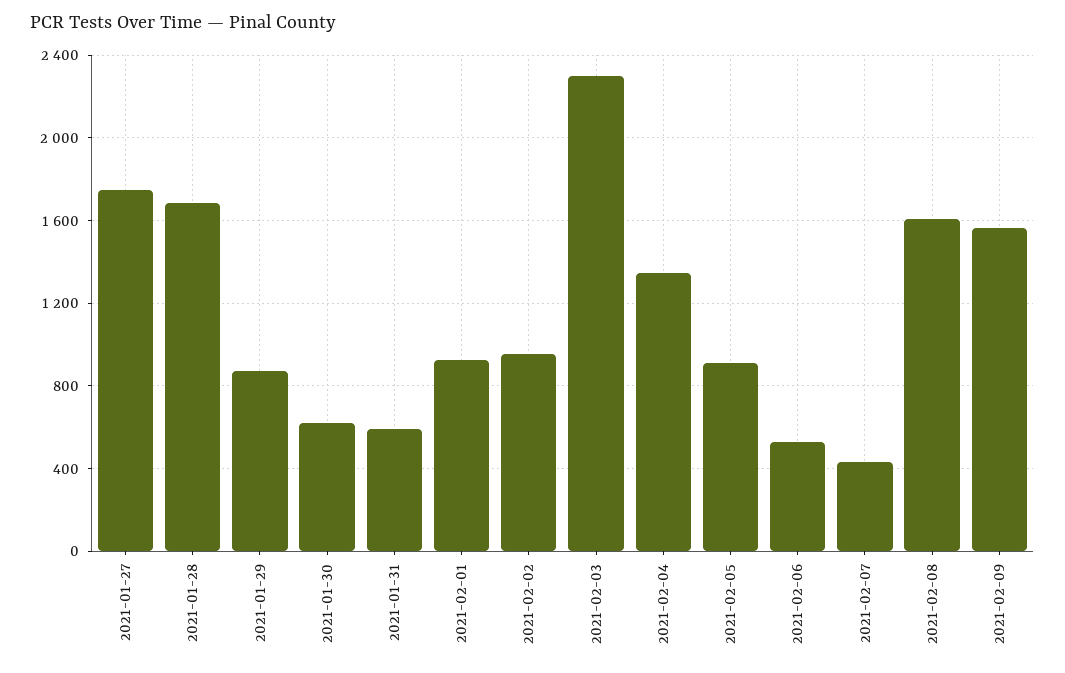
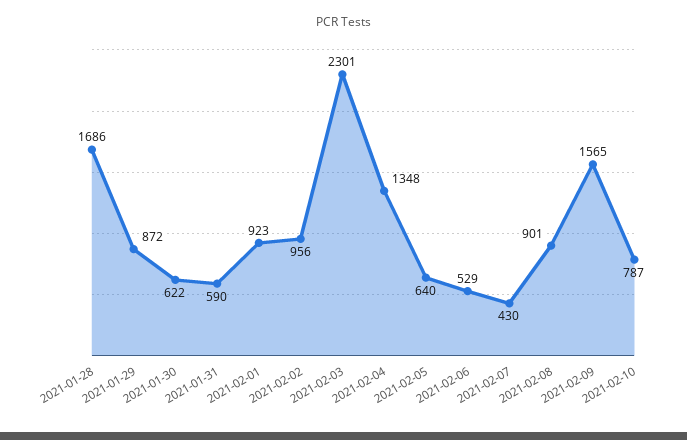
2021-01-27: 1750 -> none
2021-02-05: 900 -> 640
2021-02-08: 1600 -> 901
2021-02-10: none -> 787

